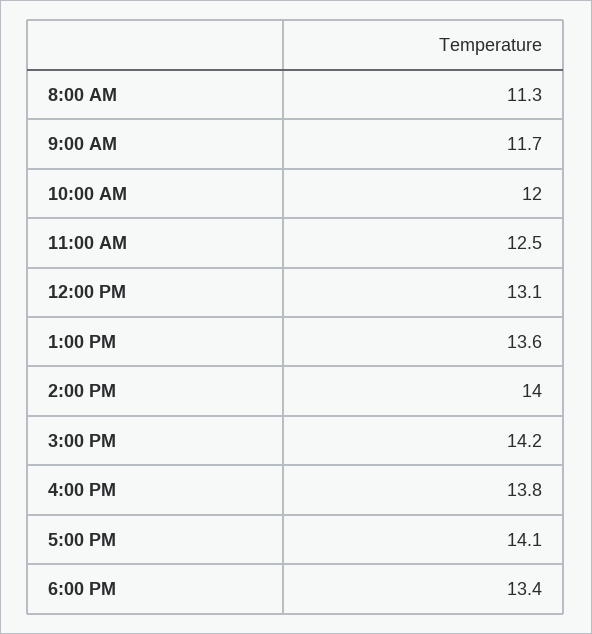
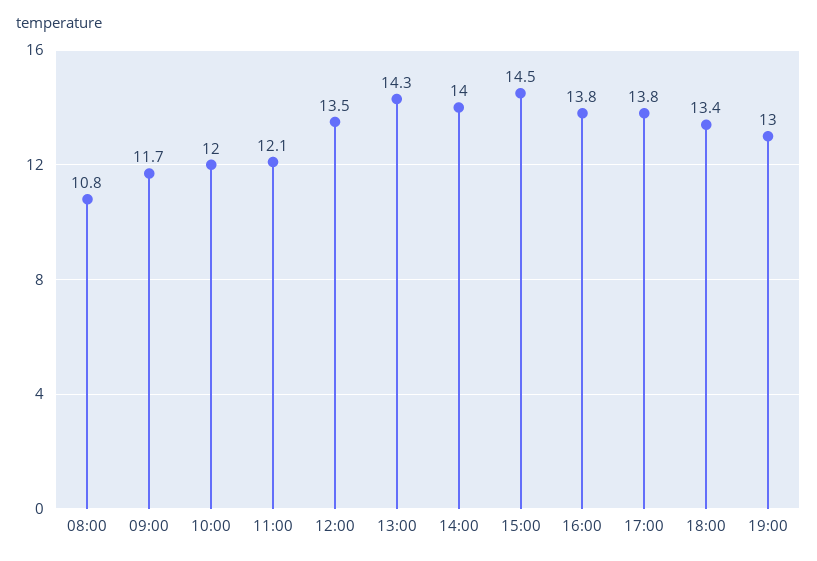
8:00 AM: 11.3 -> 10.8
11:00 AM: 12.5 -> 12.1
12:00 PM: 13.1 -> 13.5
1:00 PM: 13.6 -> 14.3
3:00 PM: 14.2 -> 14.5
5:00 PM: 14.1 -> 13.8
19:00: none -> 13

